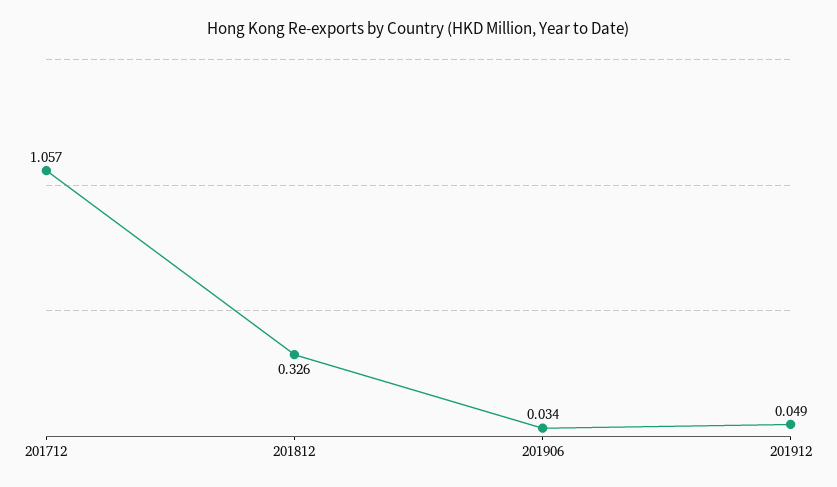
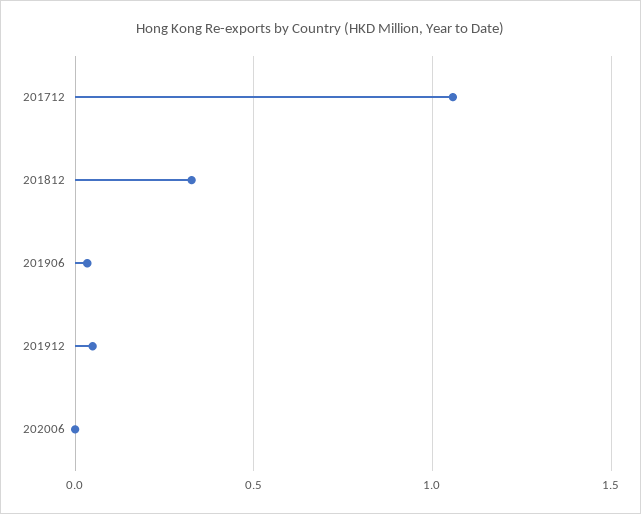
202006: none -> 0

